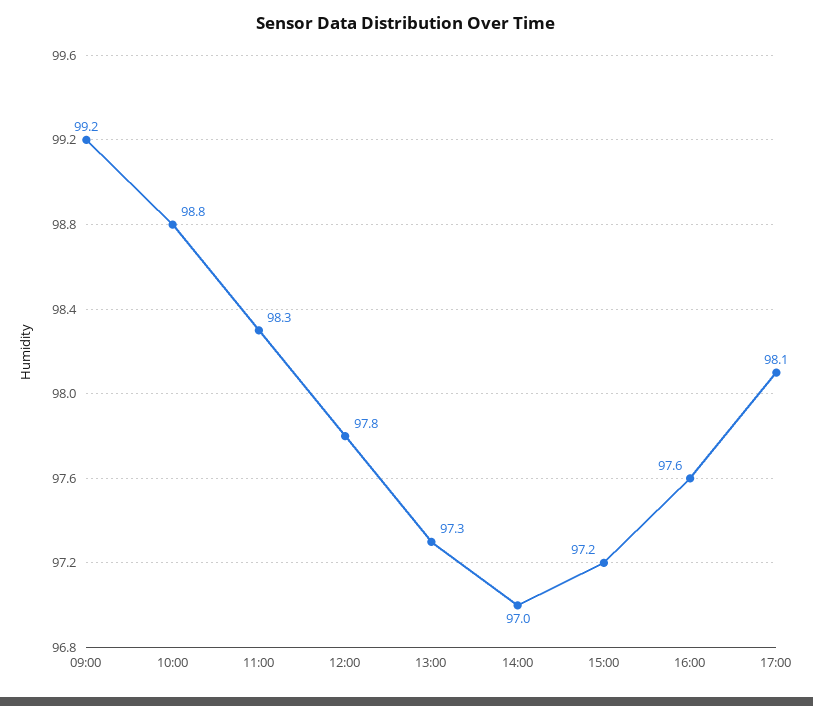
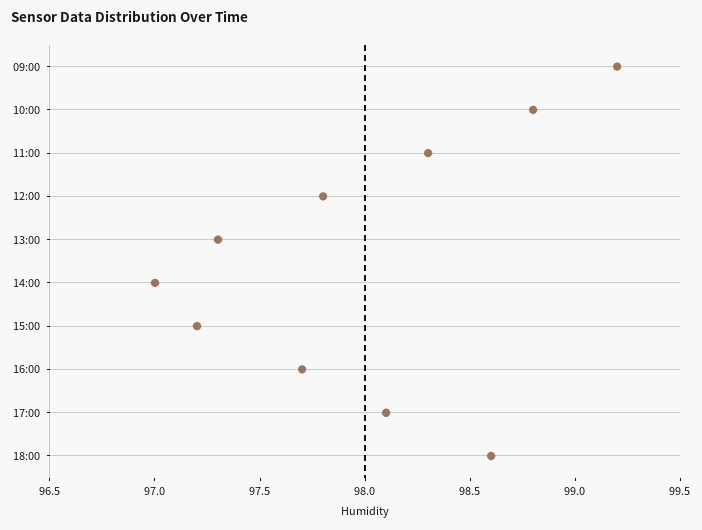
16:00: 97.6 -> 97.7
18:00: none -> 98.6

